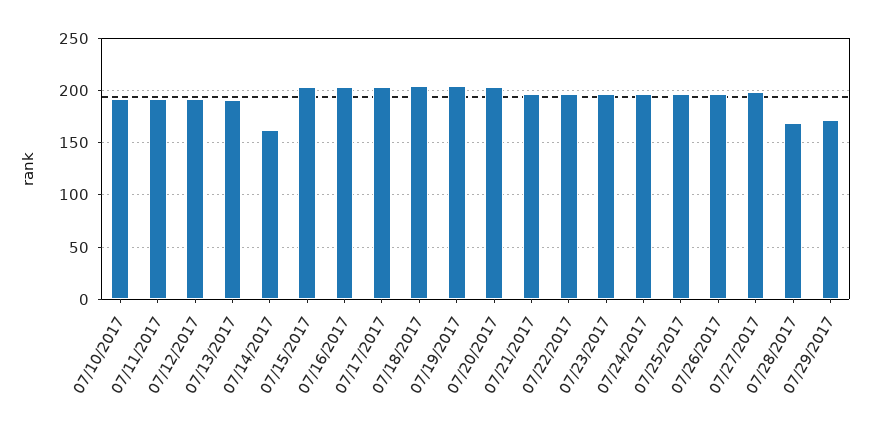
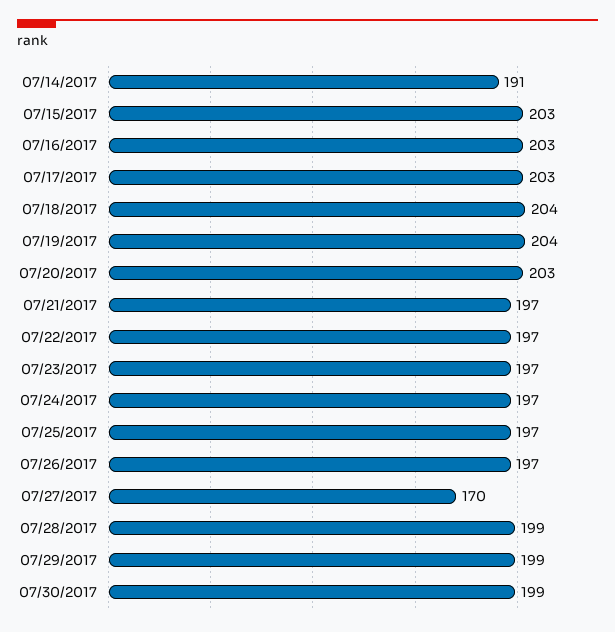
07/10/2017: 190 -> none
07/11/2017: 190 -> none
07/12/2017: 190 -> none
07/13/2017: 190 -> none
07/14/2017: 160 -> 191
07/27/2017: 200 -> 170
07/28/2017: 170 -> 199
07/29/2017: 170 -> 199
07/30/2017: none -> 199

